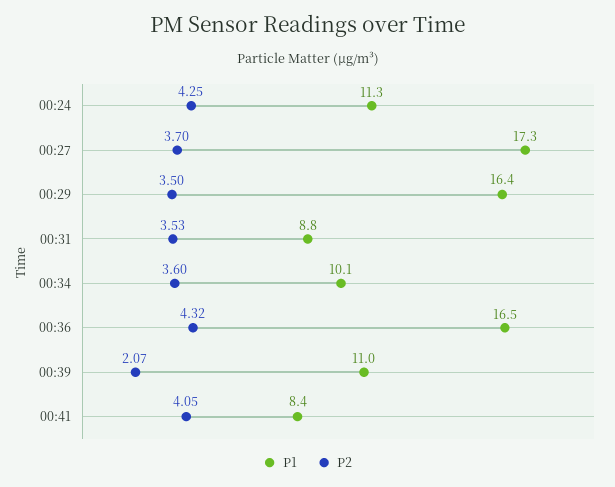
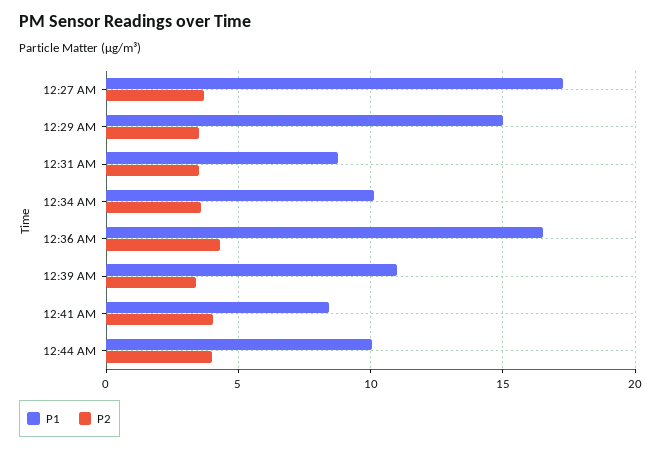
P1, 00:24: 11.3 -> none
P2, 00:24: 4.25 -> none
P1, 00:29: 16.4 -> 15
P2, 00:39: 2.07 -> 3.5
P1, 12:44 AM: none -> 10
P2, 12:44 AM: none -> 4

